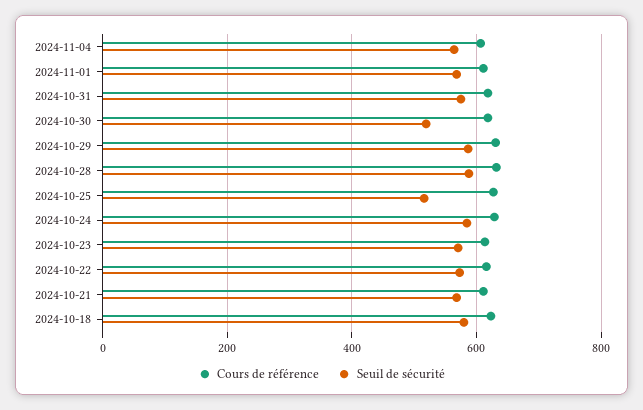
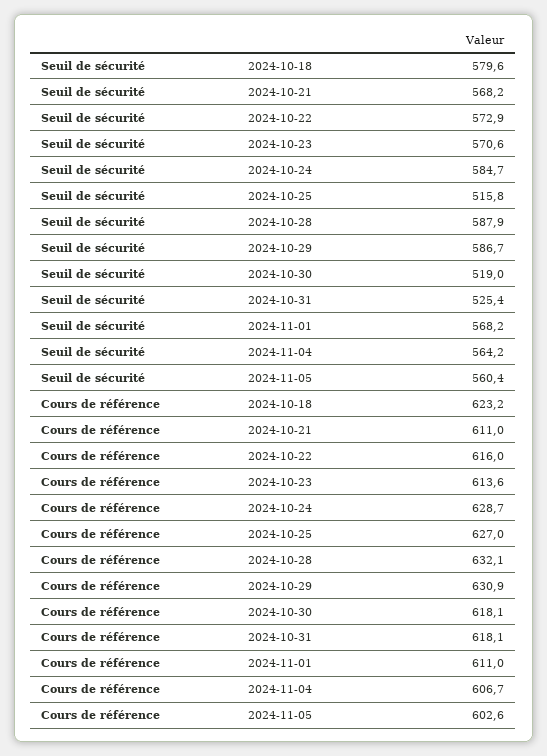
Seuil de sécurité, 2024-10-31: 580 -> 525.4
Seuil de sécurité, 2024-11-05: none -> 560.4
Cours de référence, 2024-11-05: none -> 602.6

